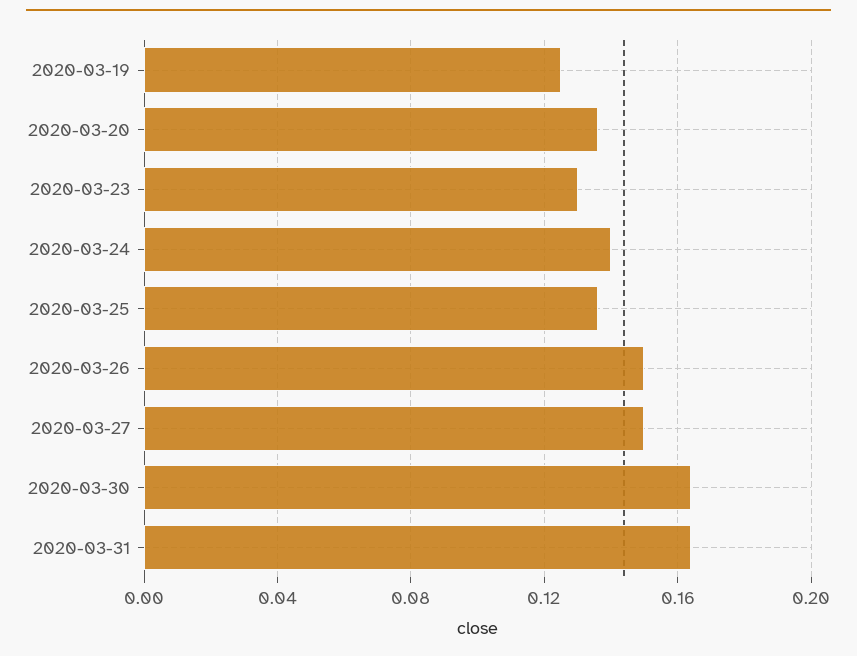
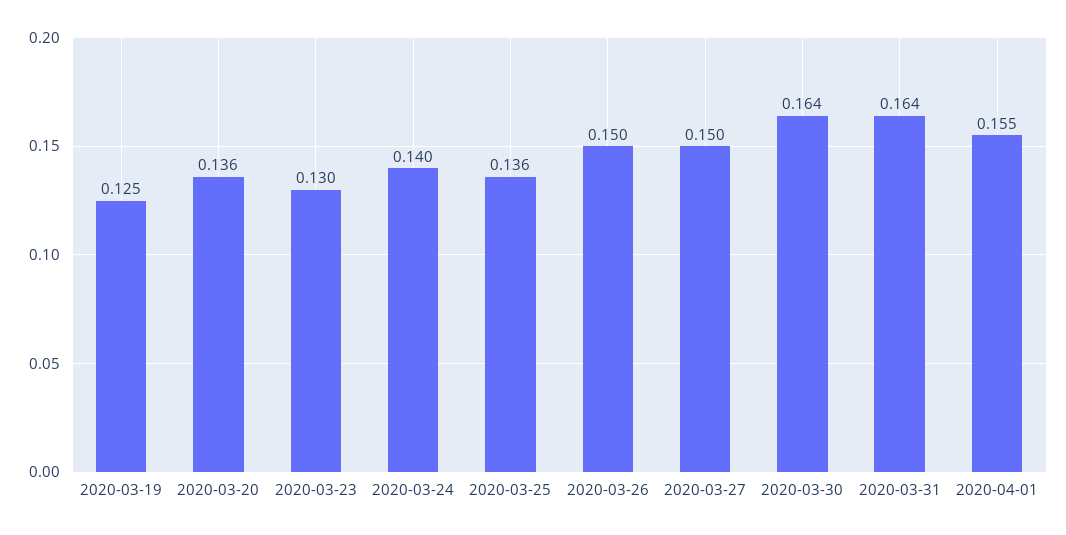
2020-04-01: none -> 0.155

